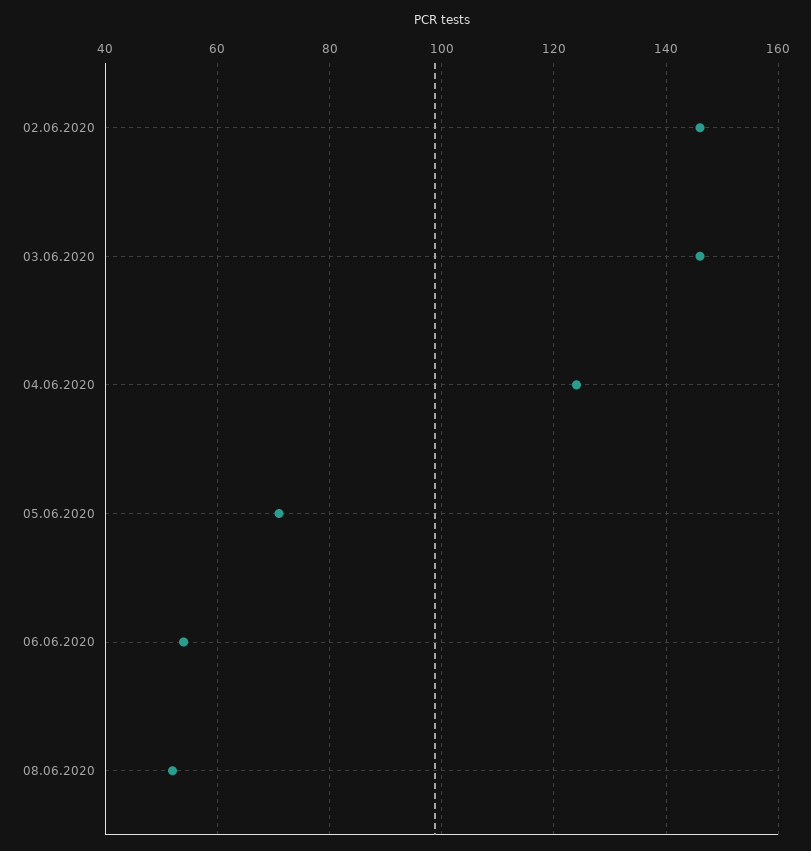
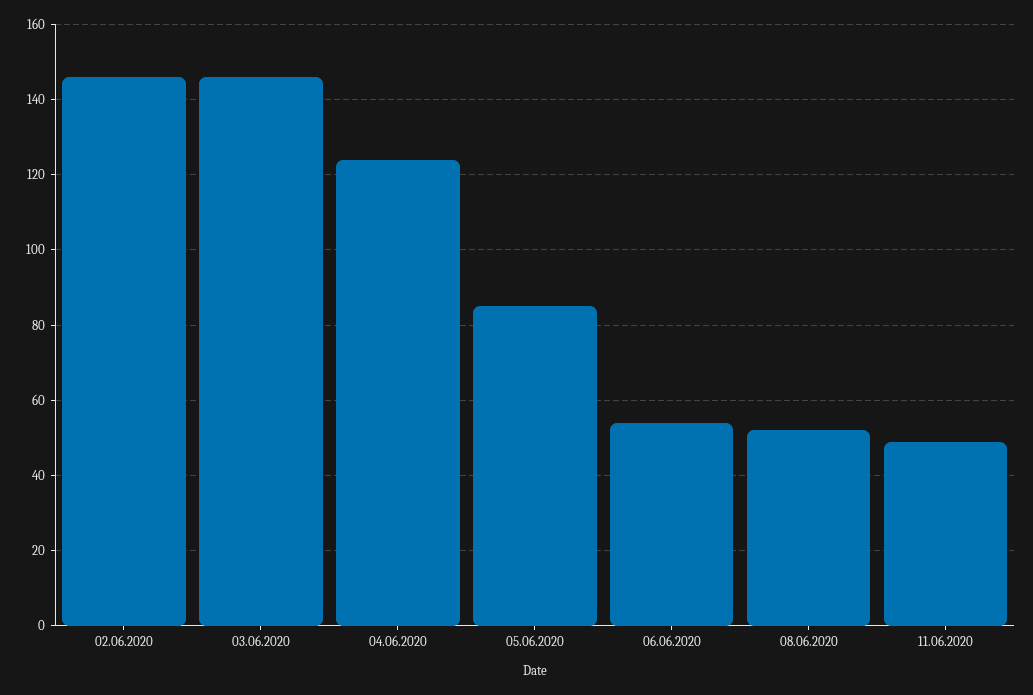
05.06.2020: 70 -> 85
11.06.2020: none -> 50

